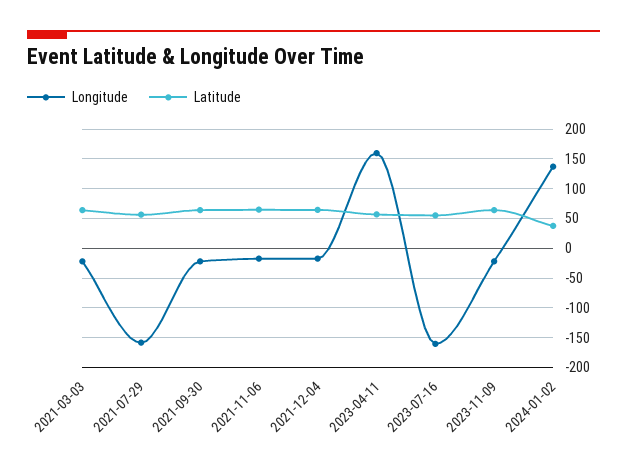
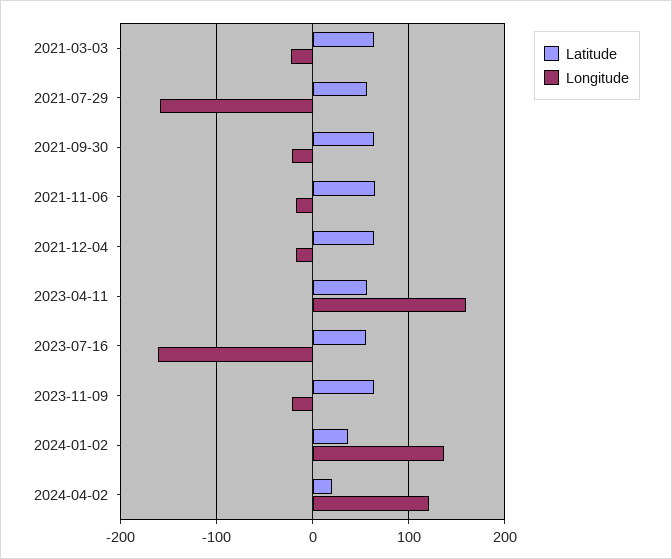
Latitude, 2024-04-02: none -> 20
Longitude, 2024-04-02: none -> 120

